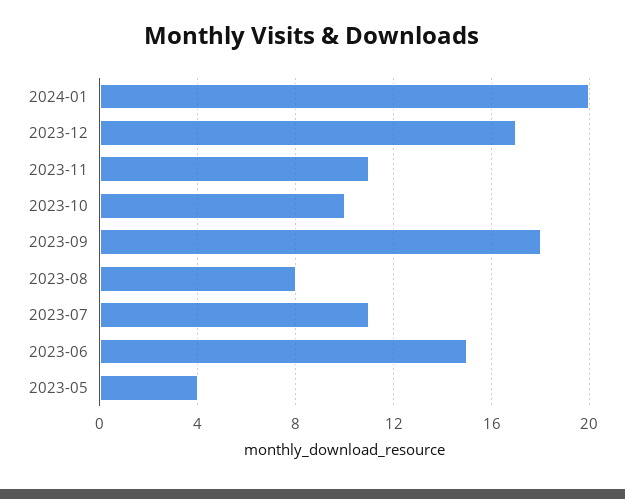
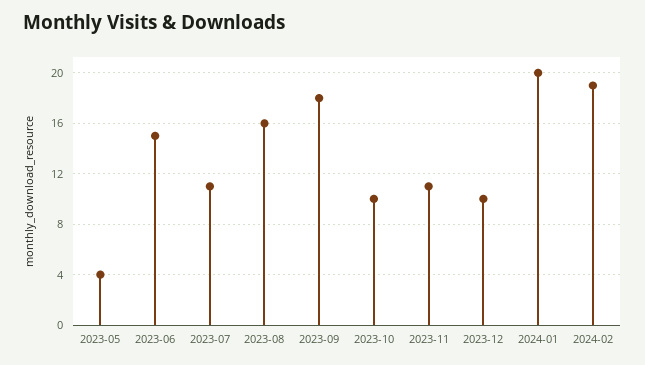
2023-12: 17 -> 10
2023-08: 8 -> 16
2024-02: none -> 19

